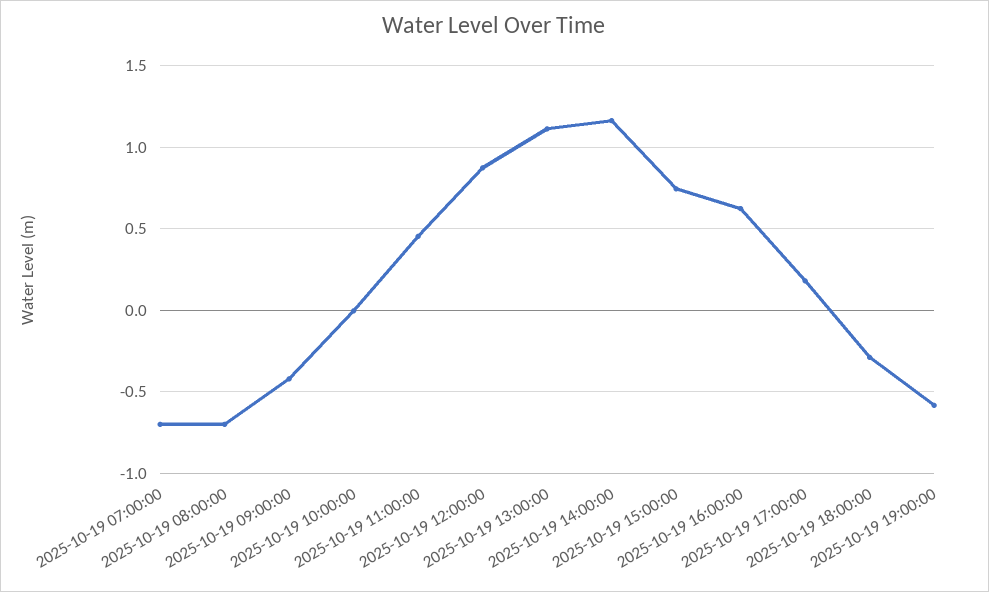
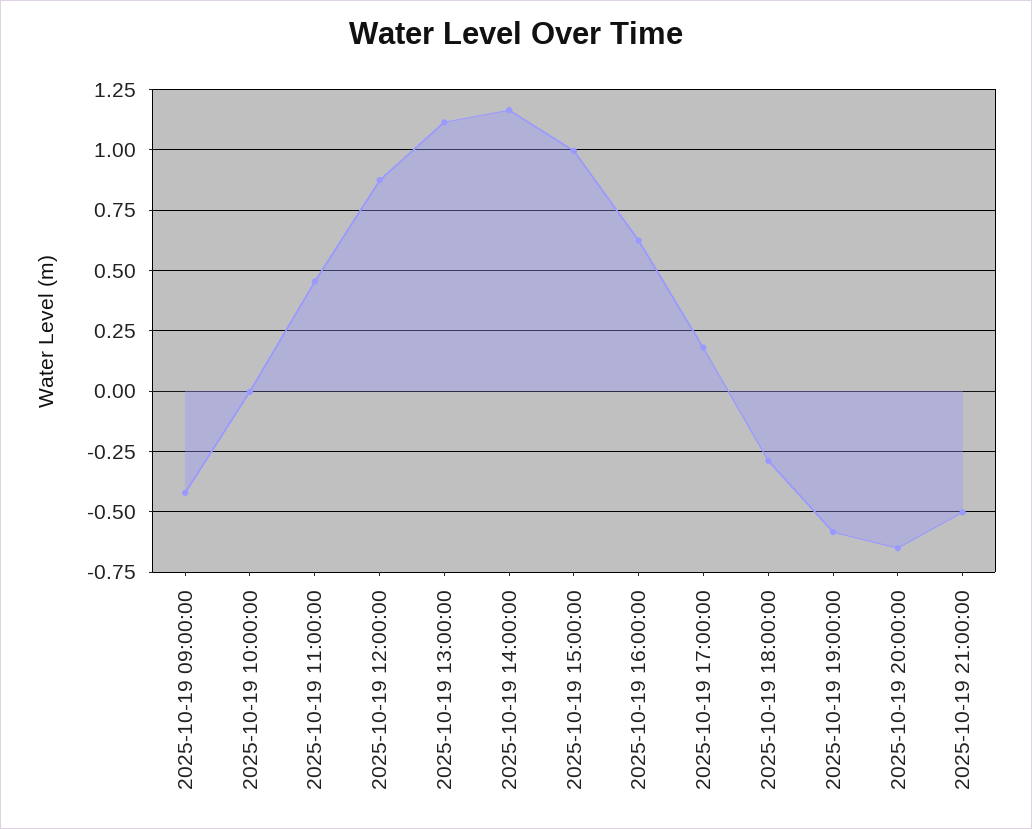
2025-10-19 07:00:00: -0.7 -> none
2025-10-19 08:00:00: -0.7 -> none
2025-10-19 15:00:00: 0.75 -> 1
2025-10-19 20:00:00: none -> -0.65
2025-10-19 21:00:00: none -> -0.5

